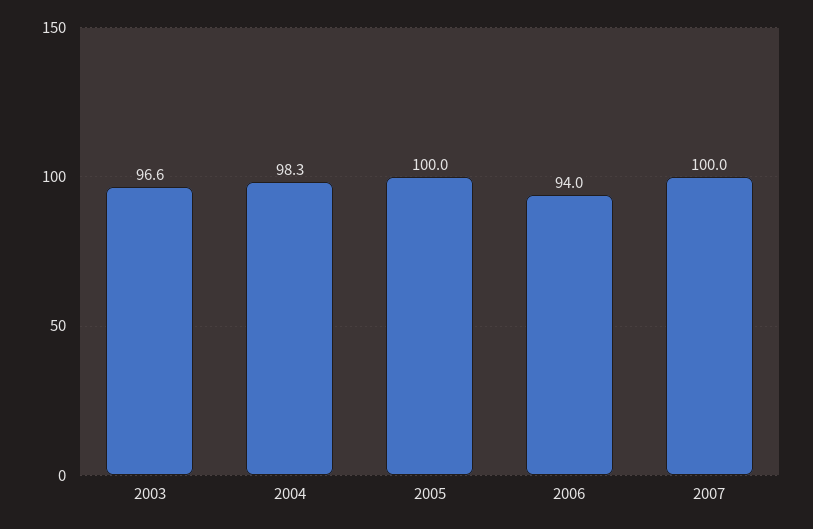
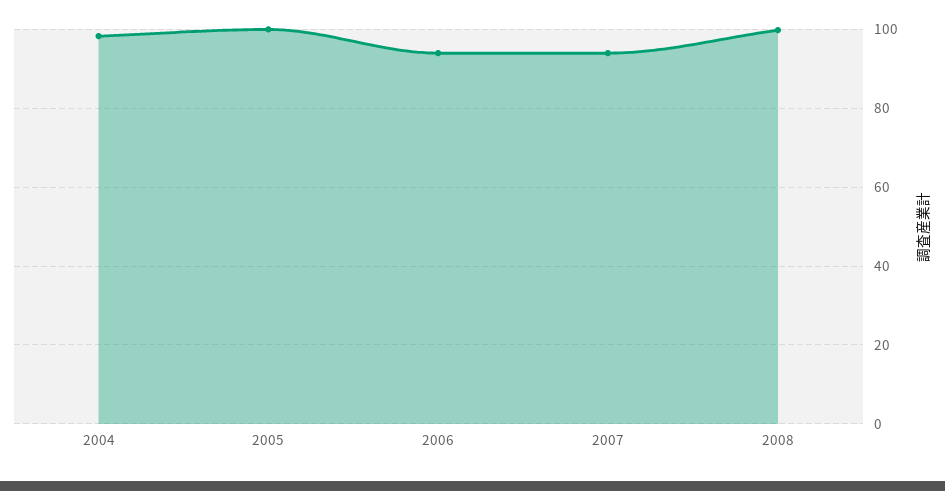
2003: 96.6 -> none
2007: 100 -> 94
2008: none -> 100

